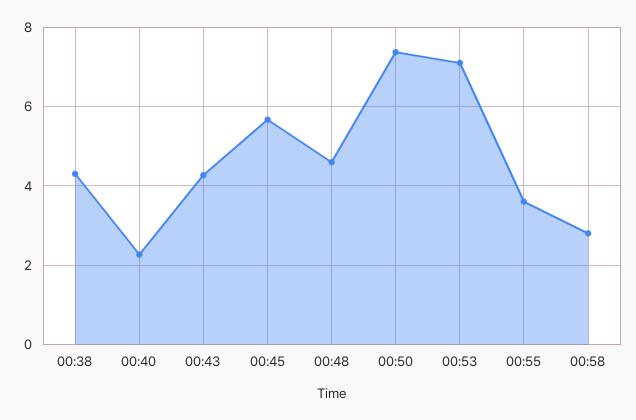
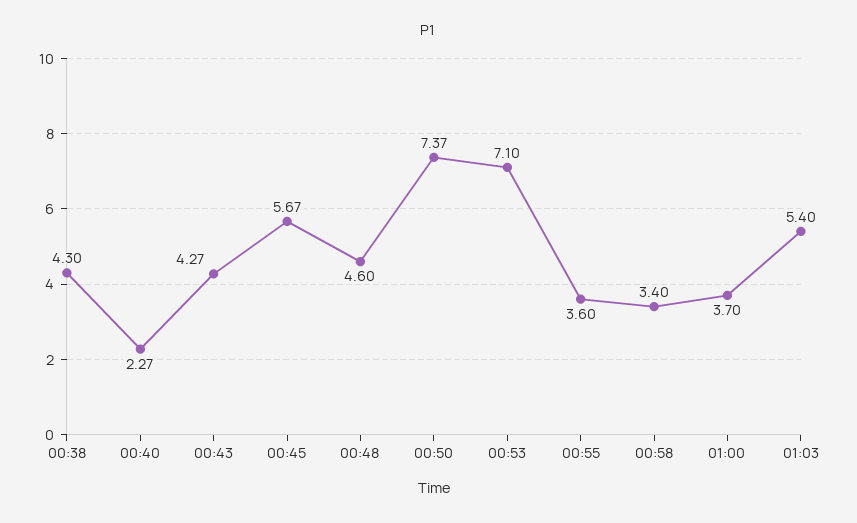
00:58: 2.8 -> 3.4
01:00: none -> 3.7
01:03: none -> 5.4

